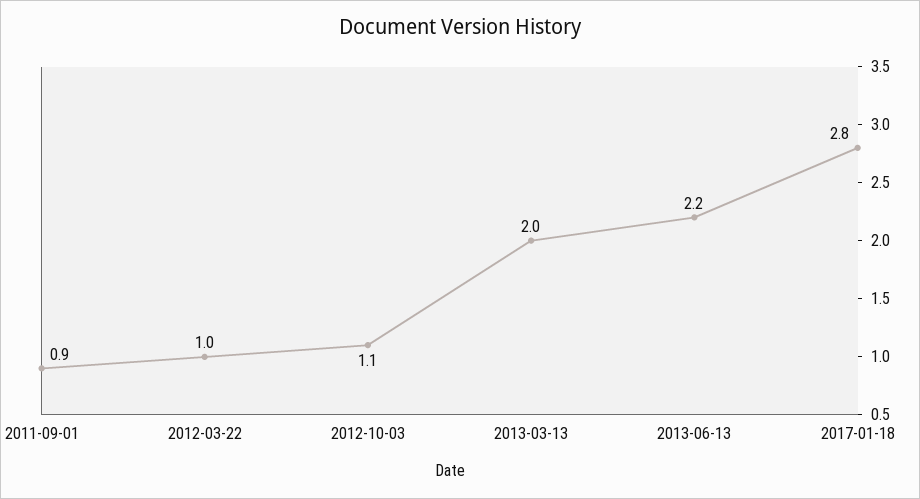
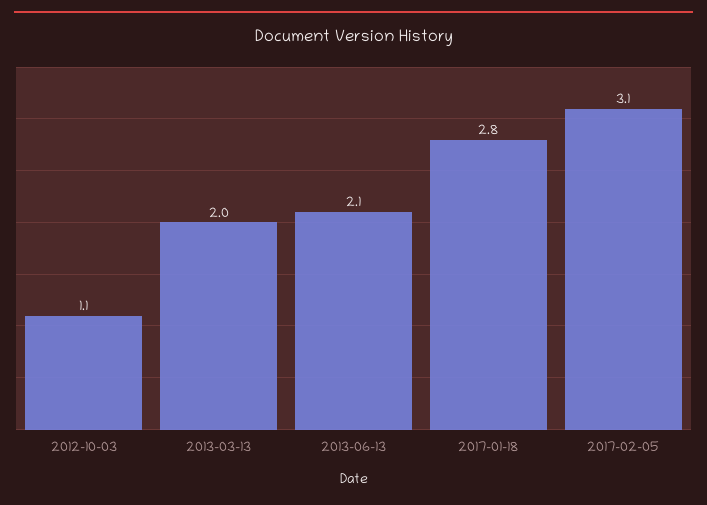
2011-09-01: 0.9 -> none
2012-03-22: 1 -> none
2013-06-13: 2.2 -> 2.1
2017-02-05: none -> 3.1

